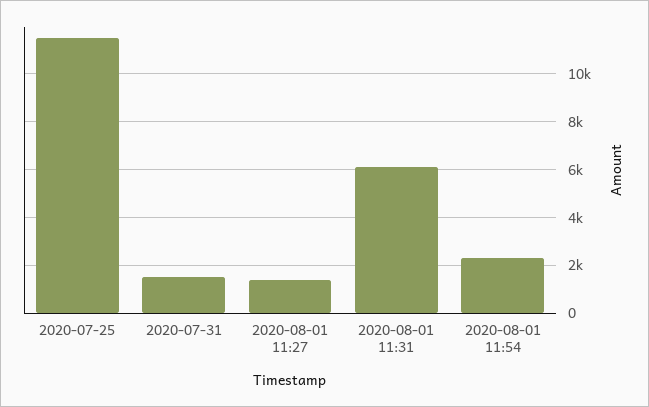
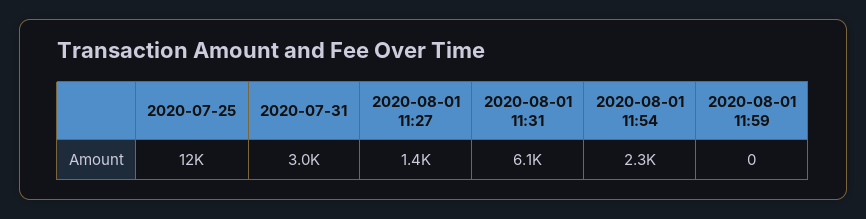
2020-07-31: 1500 -> 3000
2020-08-01 11:59: none -> 0

